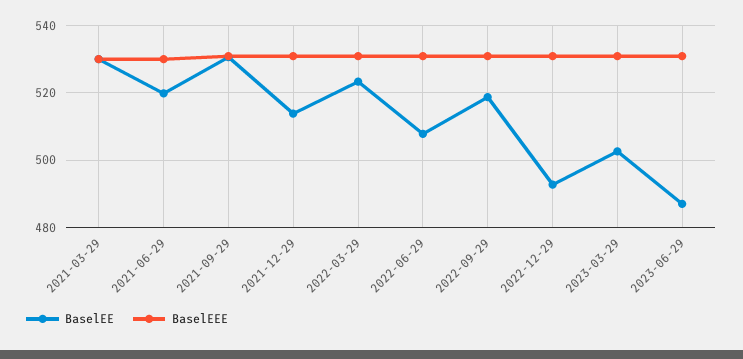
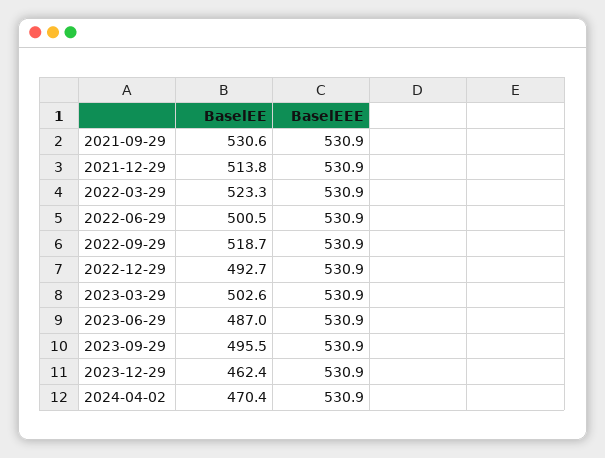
BaselEE, 2021-03-29: 530 -> none
BaselEEE, 2021-03-29: 530 -> none
BaselEE, 2021-06-29: 520 -> none
BaselEEE, 2021-06-29: 530 -> none
BaselEE, 2022-06-29: 508 -> 500.5
BaselEE, 2023-09-29: none -> 495.5
BaselEEE, 2023-09-29: none -> 530.9
BaselEE, 2023-12-29: none -> 462.4
BaselEEE, 2023-12-29: none -> 530.9
BaselEE, 2024-04-02: none -> 470.4
BaselEEE, 2024-04-02: none -> 530.9

